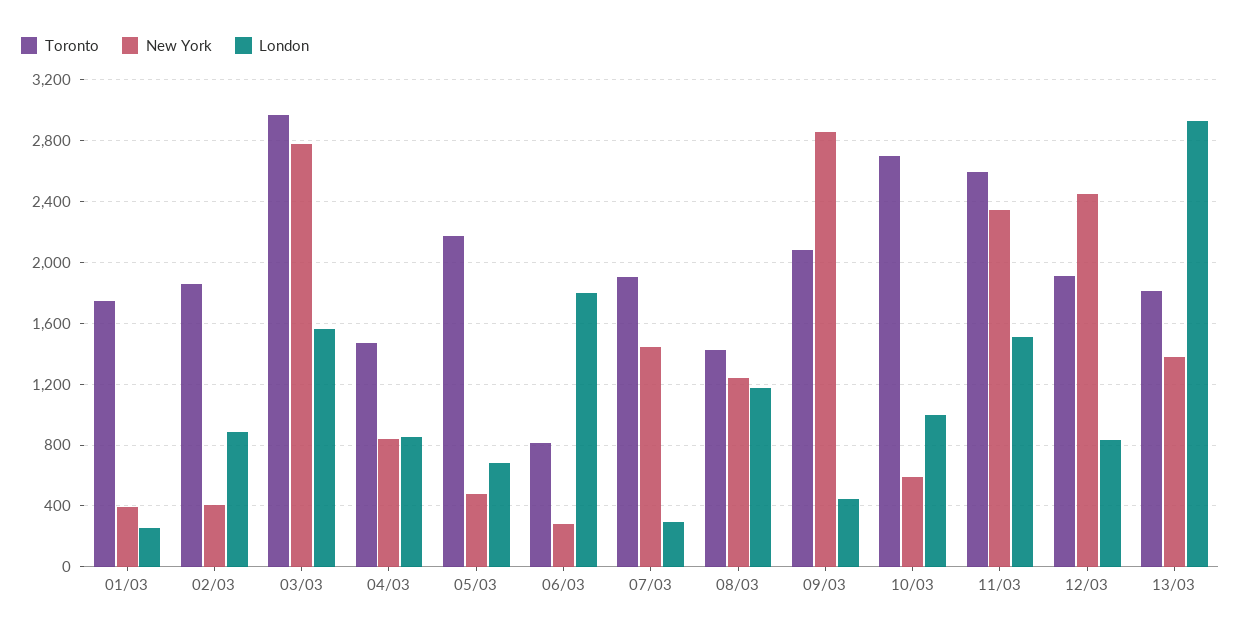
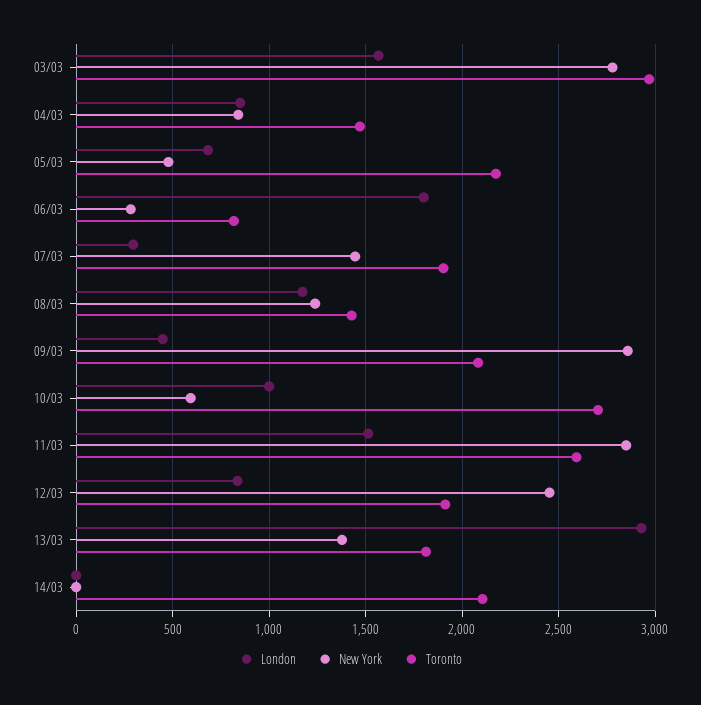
Toronto, 01/03: 1750 -> none
New York, 01/03: 400 -> none
London, 01/03: 250 -> none
Toronto, 02/03: 1850 -> none
New York, 02/03: 400 -> none
London, 02/03: 900 -> none
New York, 11/03: 2350 -> 2850
London, 14/03: none -> 0
New York, 14/03: none -> 0
Toronto, 14/03: none -> 2100

